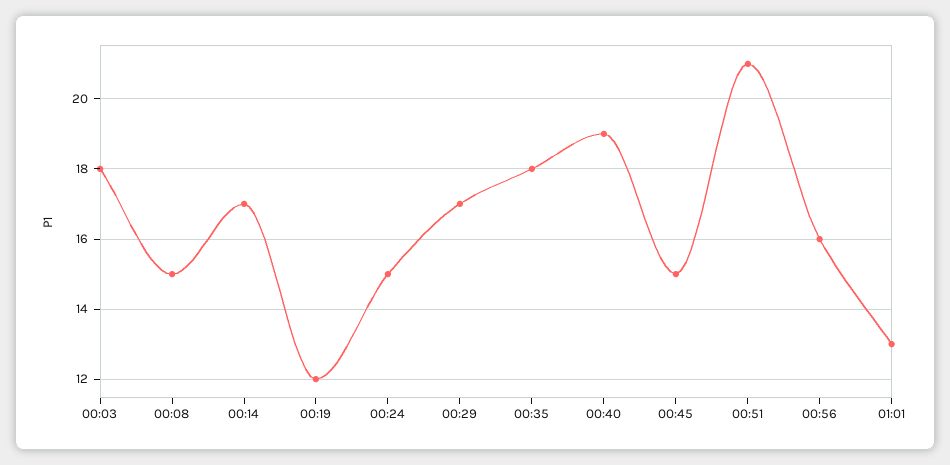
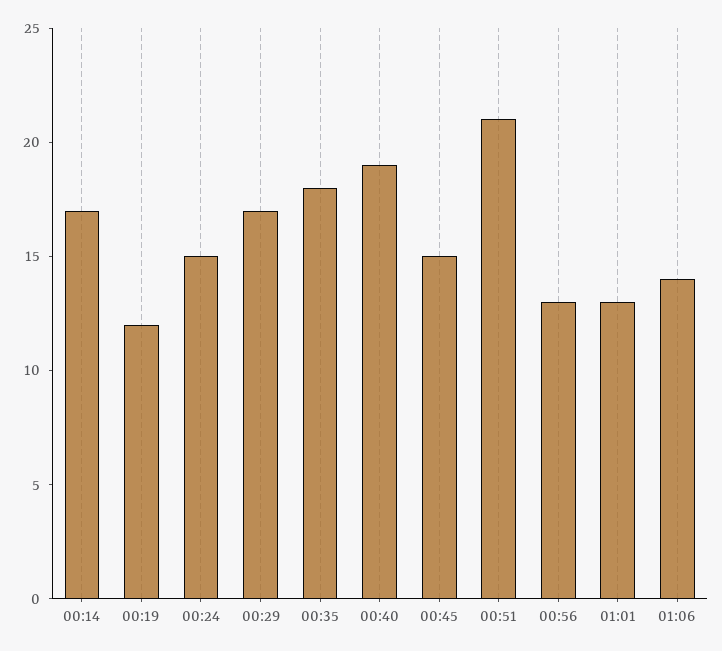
00:03: 18 -> none
00:08: 15 -> none
00:56: 16 -> 13
01:06: none -> 14

